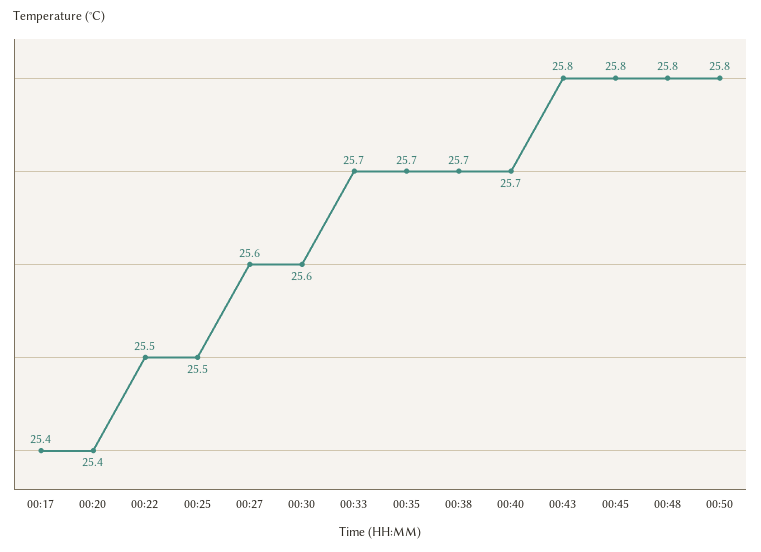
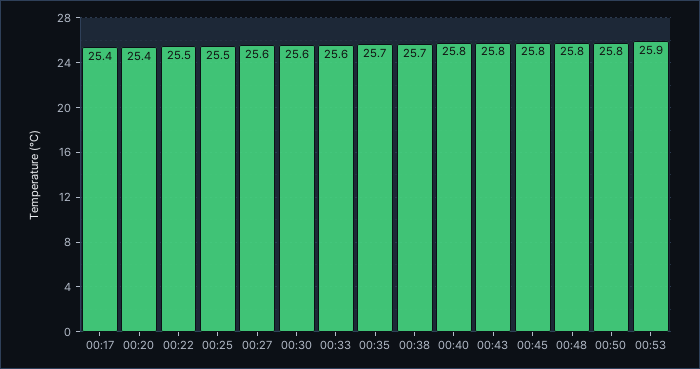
00:33: 25.7 -> 25.6
00:40: 25.7 -> 25.8
00:53: none -> 25.9

